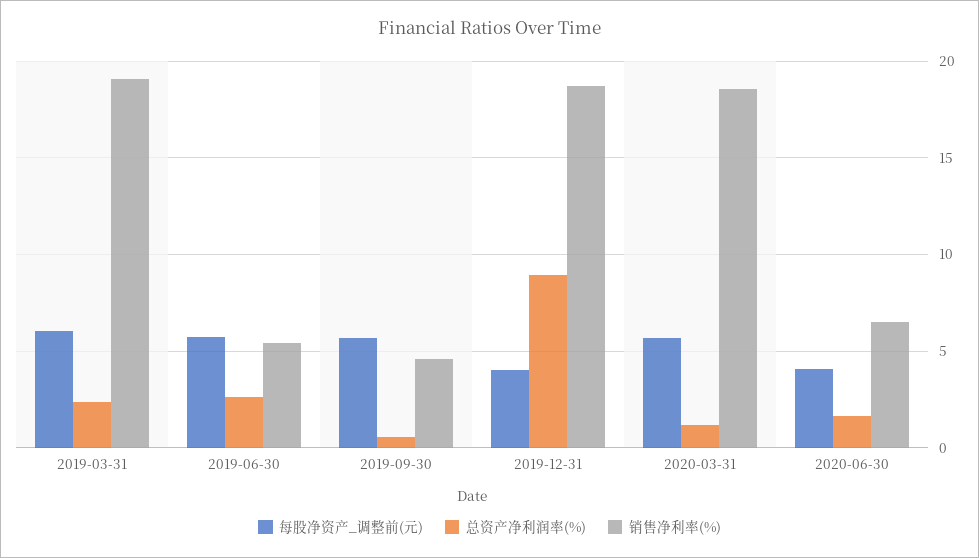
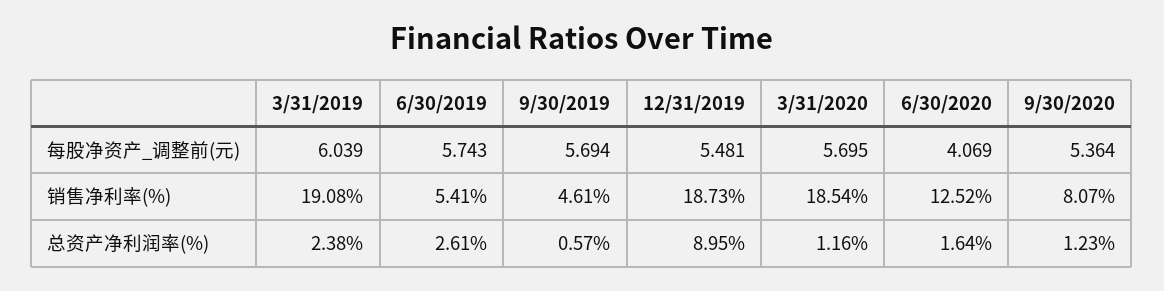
每股净资产_调整前(元), 2019-12-31: 4 -> 5.481
销售净利率(%), 2020-06-30: 6.5 -> 12.52
每股净资产_调整前(元), 9/30/2020: none -> 5.364
销售净利率(%), 9/30/2020: none -> 8.07
总资产净利润率(%), 9/30/2020: none -> 1.23

